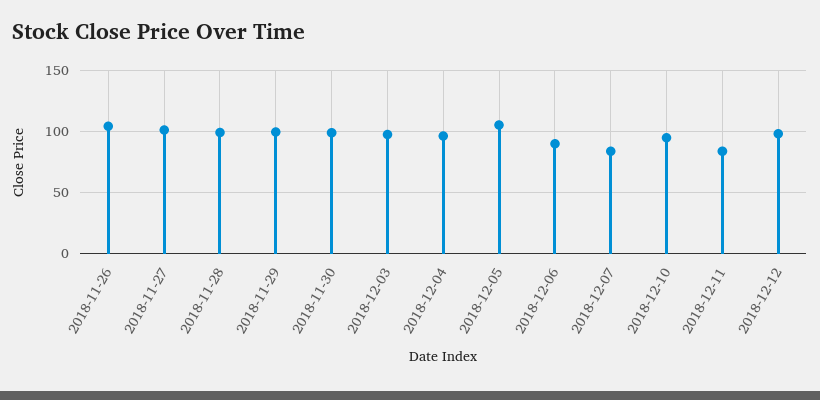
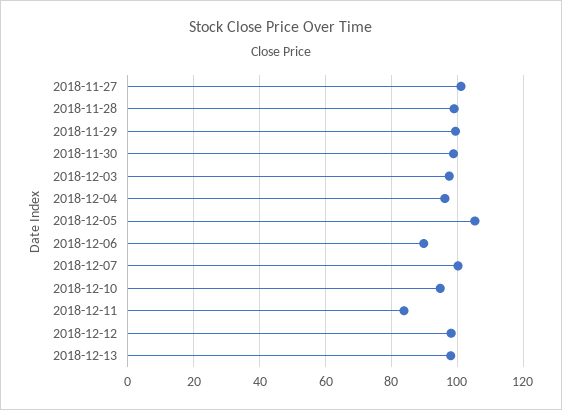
2018-11-26: 105 -> none
2018-12-07: 85 -> 100
2018-12-13: none -> 98

